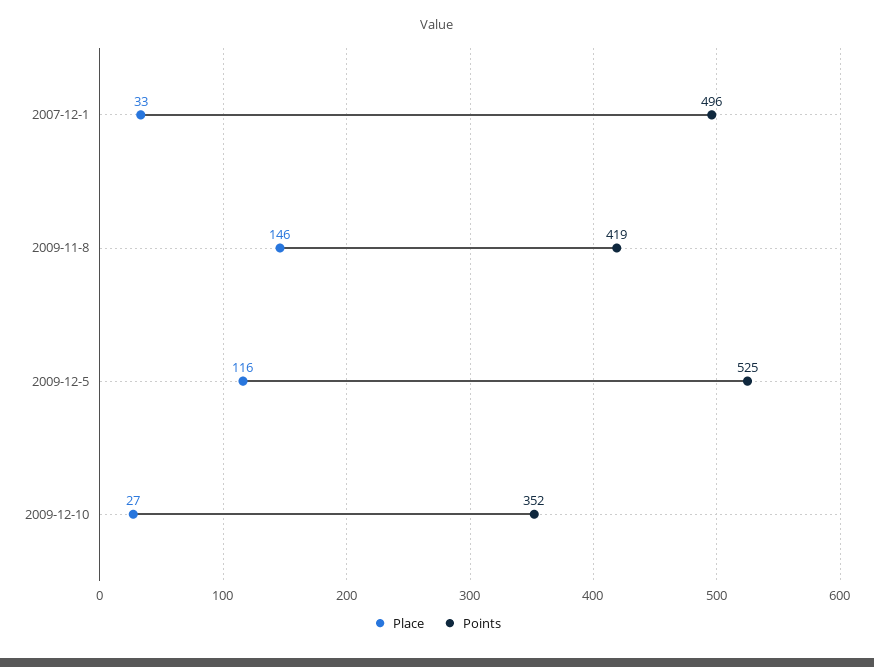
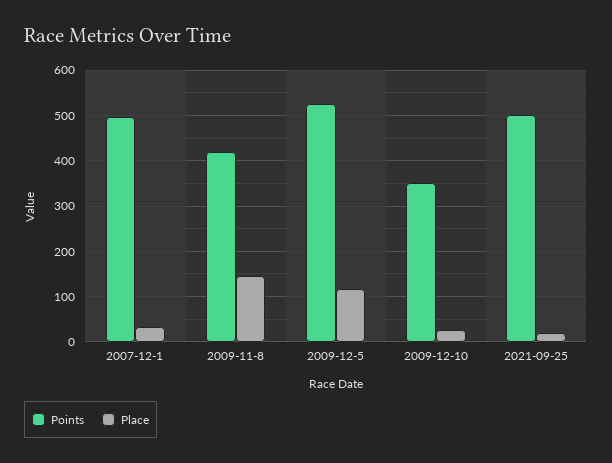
Points, 2021-09-25: none -> 500
Place, 2021-09-25: none -> 20

